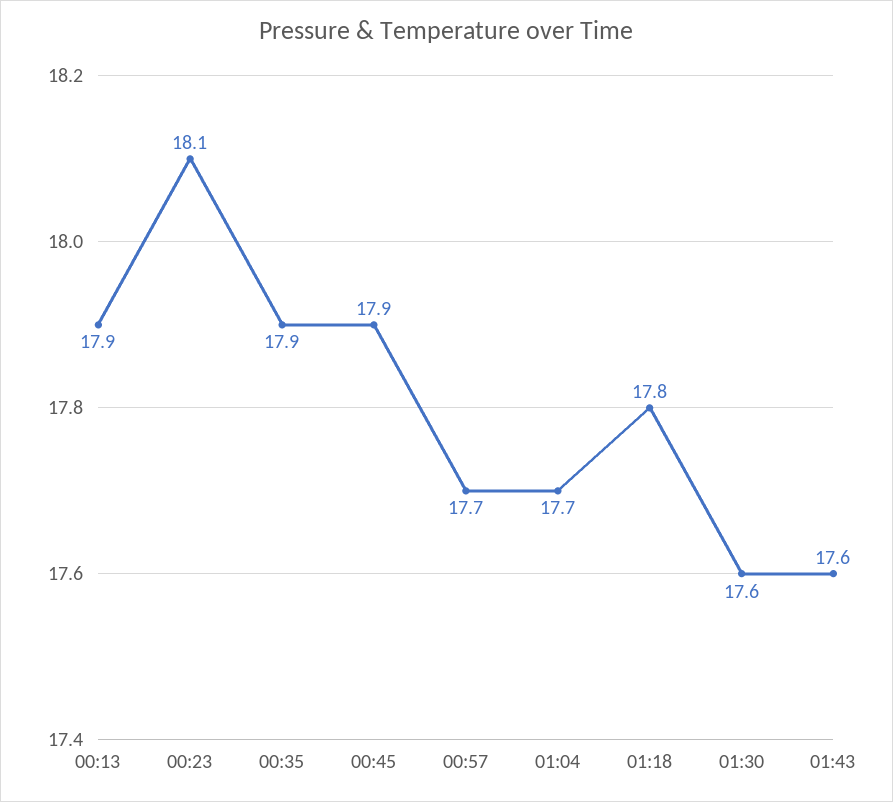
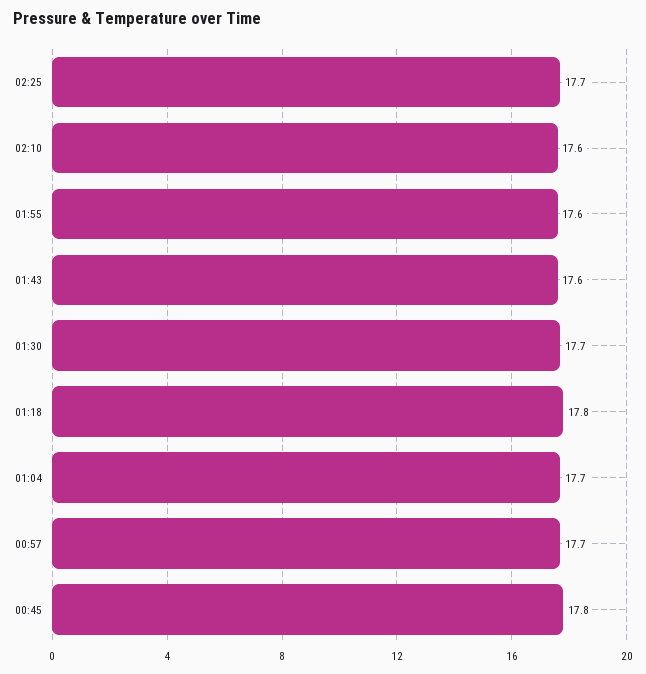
00:13: 17.9 -> none
00:23: 18.1 -> none
00:35: 17.9 -> none
00:45: 17.9 -> 17.8
01:30: 17.6 -> 17.7
02:25: none -> 17.7
02:10: none -> 17.6
01:55: none -> 17.6

